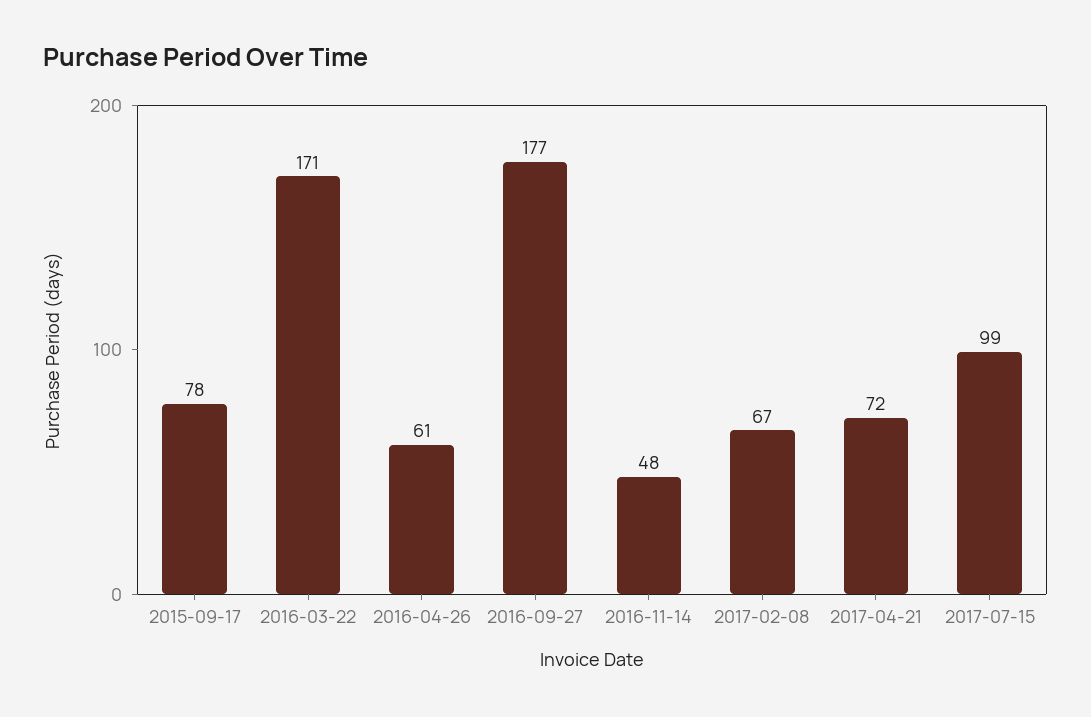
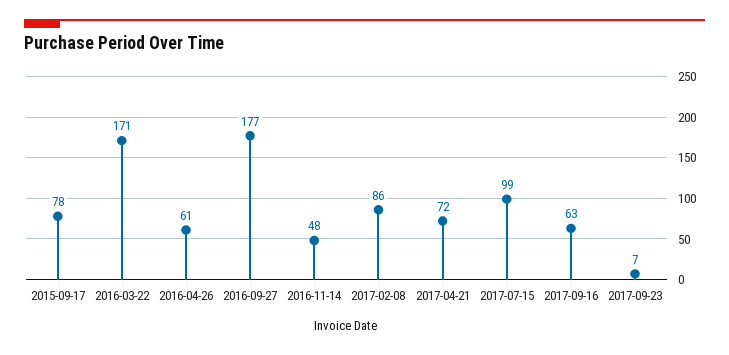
2017-02-08: 67 -> 86
2017-09-16: none -> 63
2017-09-23: none -> 7

